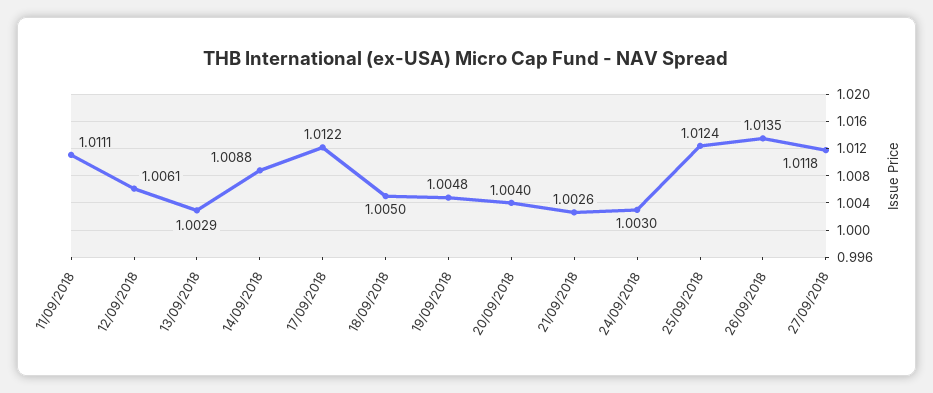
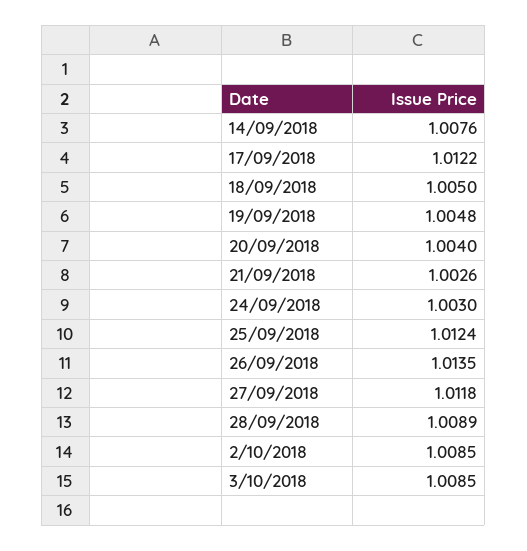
11/09/2018: 1.0111 -> none
12/09/2018: 1.0061 -> none
13/09/2018: 1.0029 -> none
14/09/2018: 1.0088 -> 1.0076
28/09/2018: none -> 1.0089
2/10/2018: none -> 1.0085
3/10/2018: none -> 1.0085

